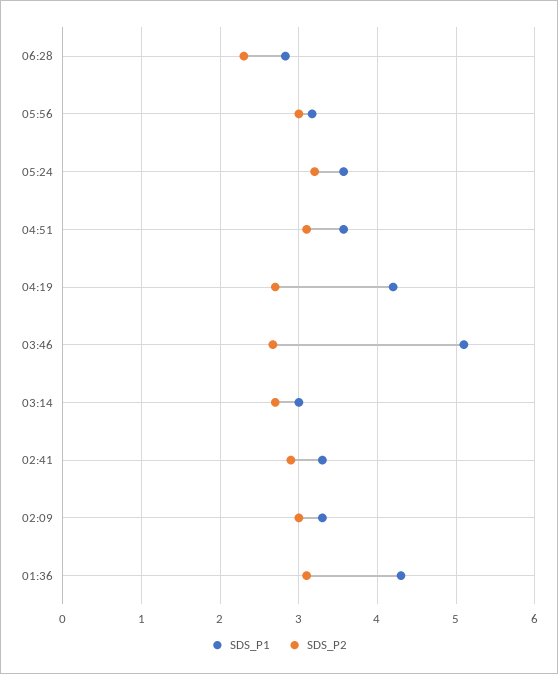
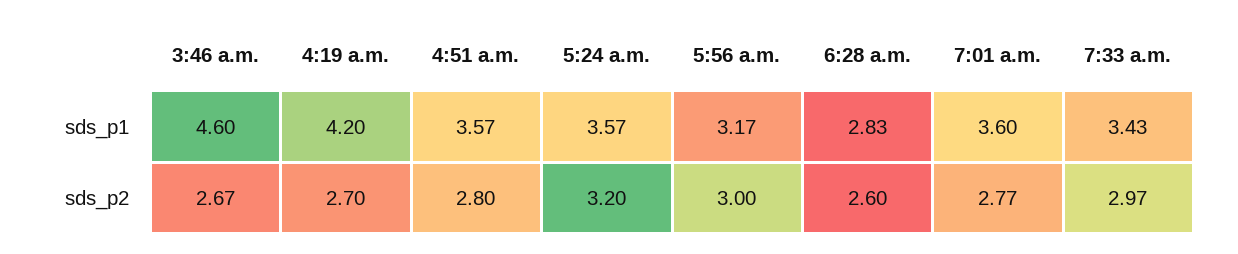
SDS_P2, 06:28: 2.3 -> 2.6
SDS_P2, 04:51: 3.1 -> 2.8
SDS_P1, 03:46: 5.1 -> 4.6
SDS_P1, 03:14: 3 -> none
SDS_P2, 03:14: 2.7 -> none
SDS_P1, 02:41: 3.3 -> none
SDS_P2, 02:41: 2.9 -> none
SDS_P1, 02:09: 3.3 -> none
SDS_P2, 02:09: 3 -> none
SDS_P1, 01:36: 4.3 -> none
SDS_P2, 01:36: 3.1 -> none
SDS_P1, 7:01 a.m.: none -> 3.6
SDS_P1, 7:33 a.m.: none -> 3.43
SDS_P2, 7:01 a.m.: none -> 2.77
SDS_P2, 7:33 a.m.: none -> 2.97

